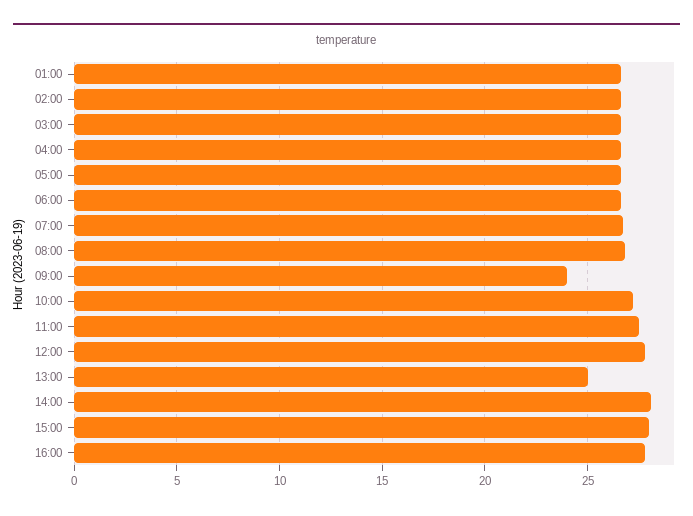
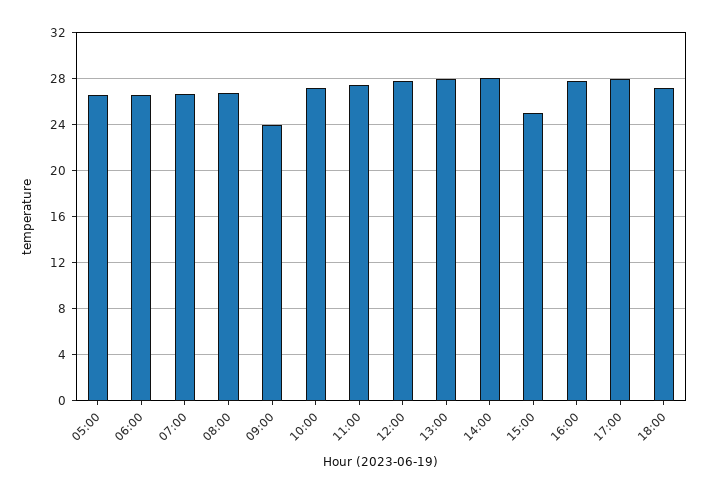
01:00: 26.5 -> none
02:00: 26.5 -> none
03:00: 26.5 -> none
04:00: 26.5 -> none
13:00: 25 -> 28
15:00: 28 -> 25
17:00: none -> 28
18:00: none -> 27

